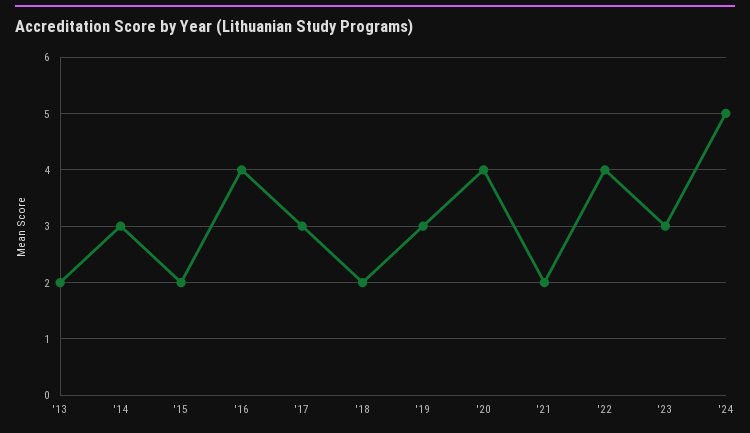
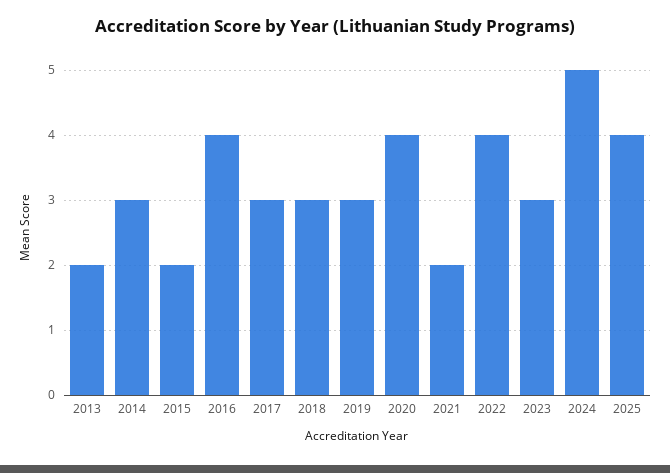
'18: 2 -> 3
2025: none -> 4

